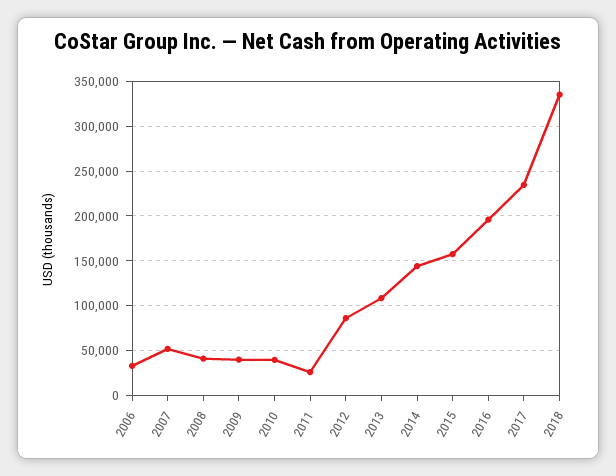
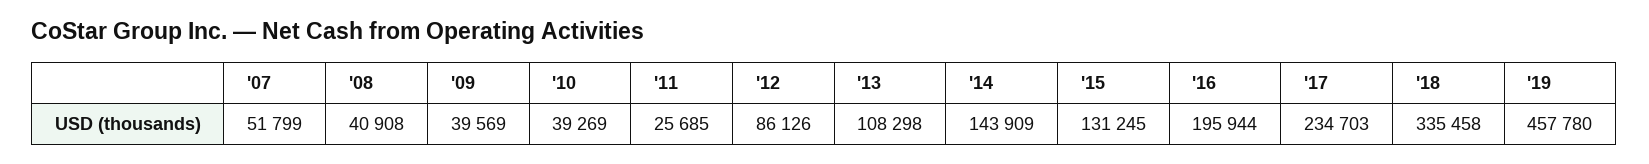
2006: 30000 -> none
2015: 160000 -> 131245
'19: none -> 457780

